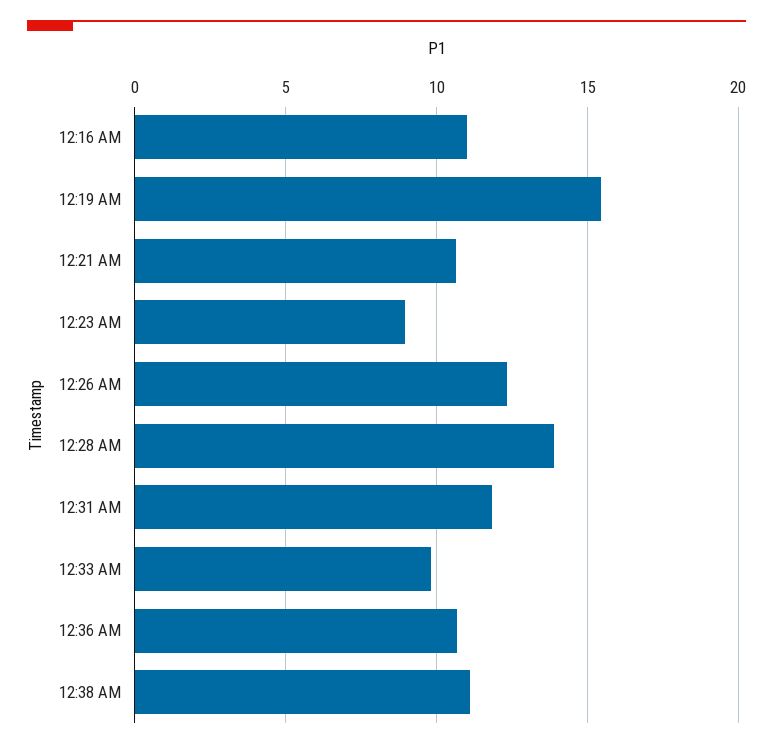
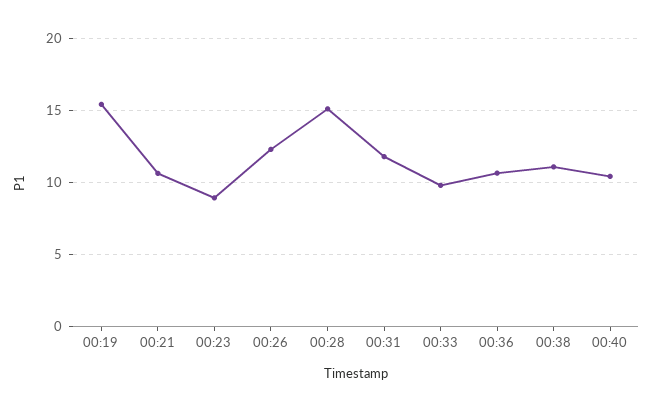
12:16 AM: 11 -> none
12:28 AM: 14 -> 15
00:40: none -> 10.5

